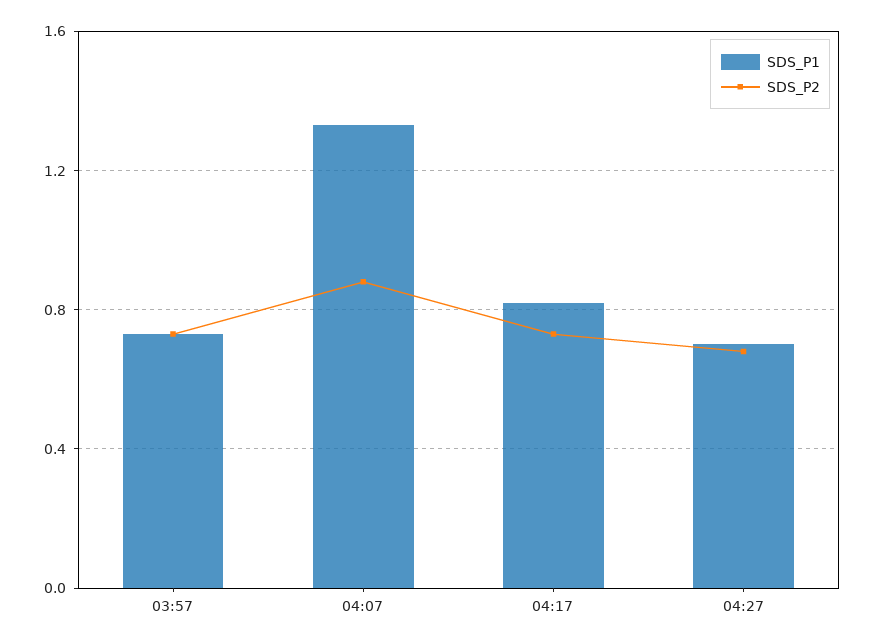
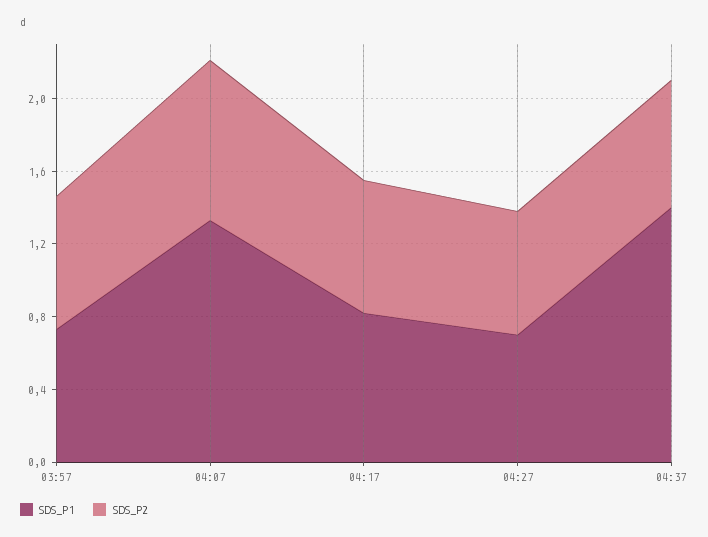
SDS_P1, 04:37: none -> 1.4
SDS_P2, 04:37: none -> 0.7

